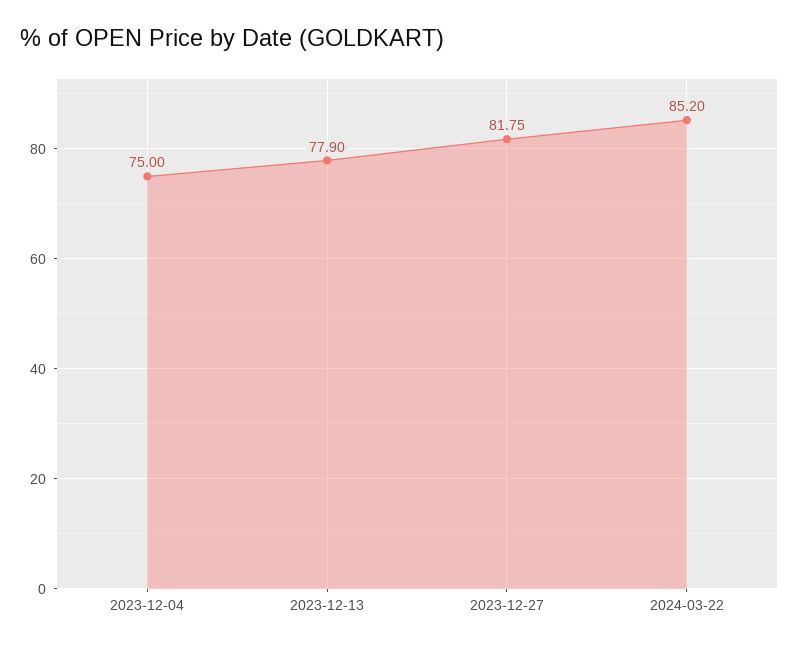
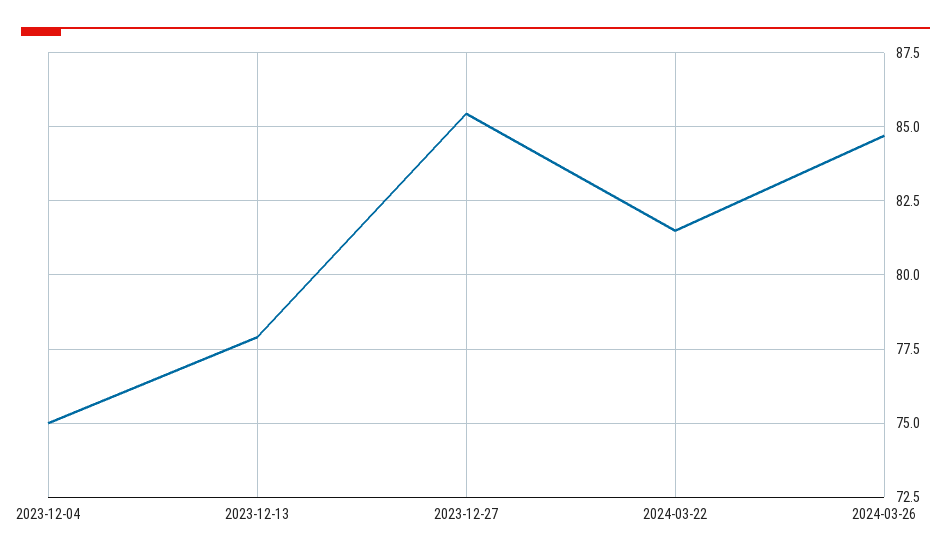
2023-12-27: 81.75 -> 85.5
2024-03-22: 85.2 -> 81.5
2024-03-26: none -> 84.75

